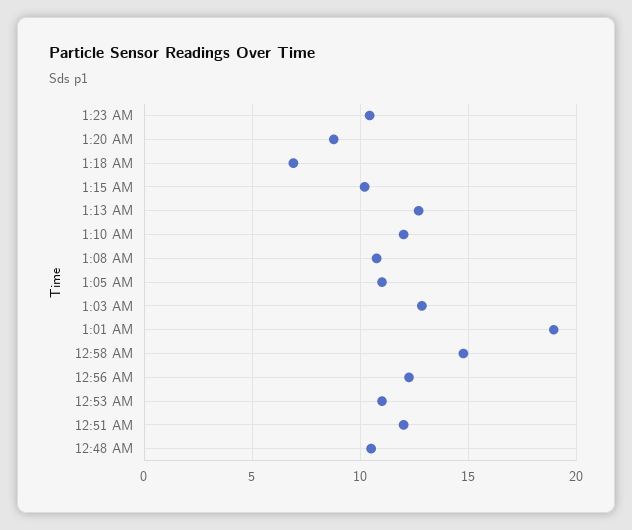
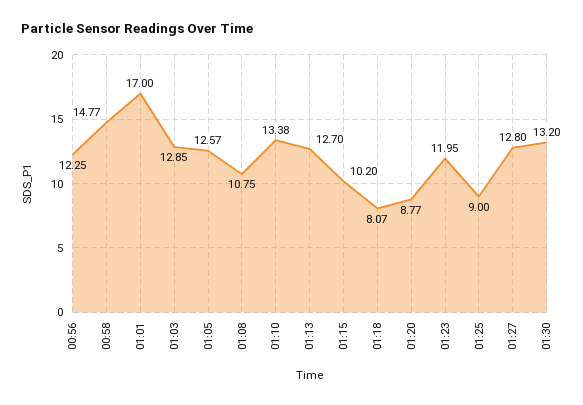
1:23 AM: 10.5 -> 11.95
1:18 AM: 7 -> 8.07
1:10 AM: 12 -> 13.38
1:05 AM: 11 -> 12.57
1:01 AM: 19 -> 17
12:53 AM: 11 -> none
12:51 AM: 12 -> none
12:48 AM: 10.5 -> none
01:25: none -> 9
01:27: none -> 12.8
01:30: none -> 13.2

